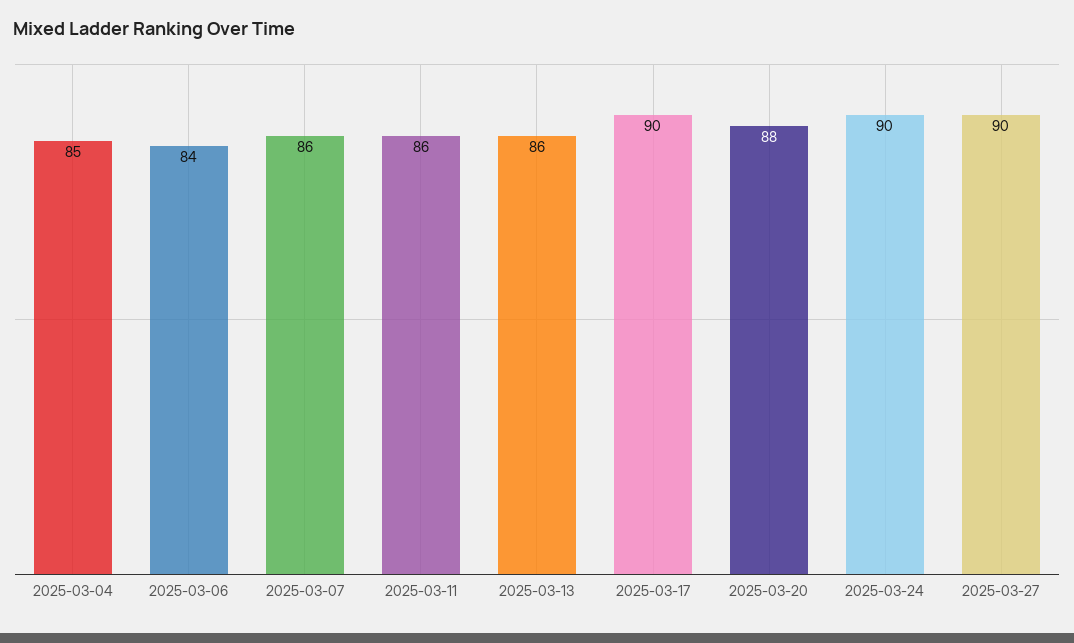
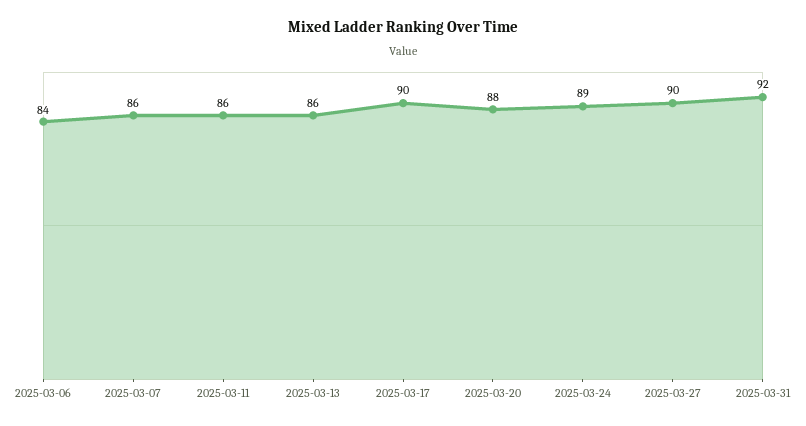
2025-03-04: 85 -> none
2025-03-24: 90 -> 89
2025-03-31: none -> 92

